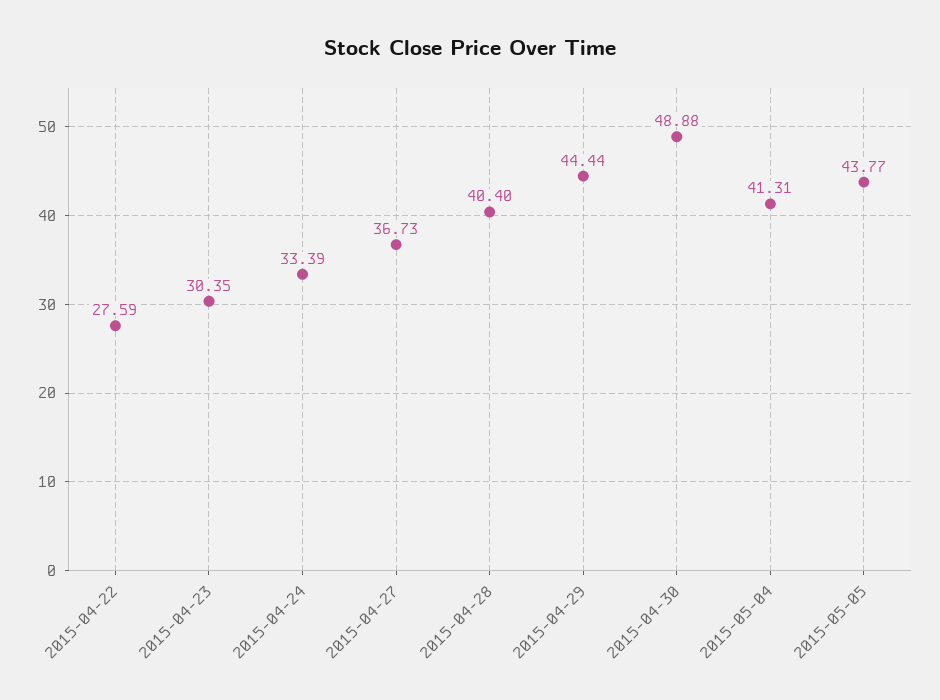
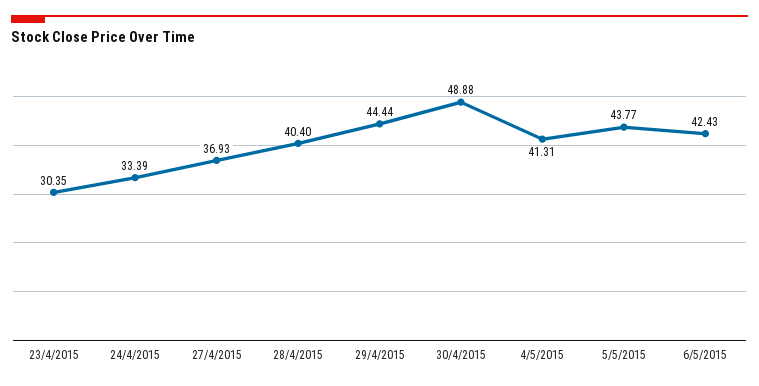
2015-04-22: 27.59 -> none
2015-04-27: 36.73 -> 36.93
6/5/2015: none -> 42.43

